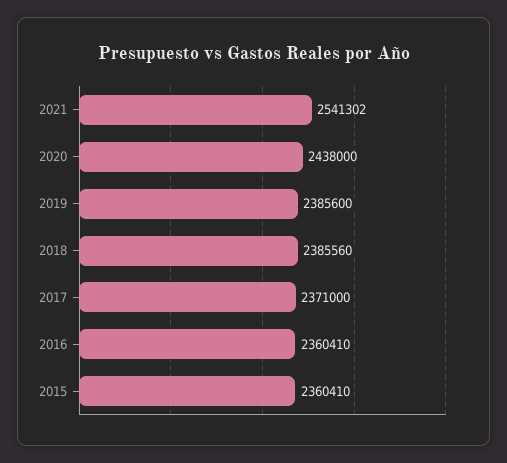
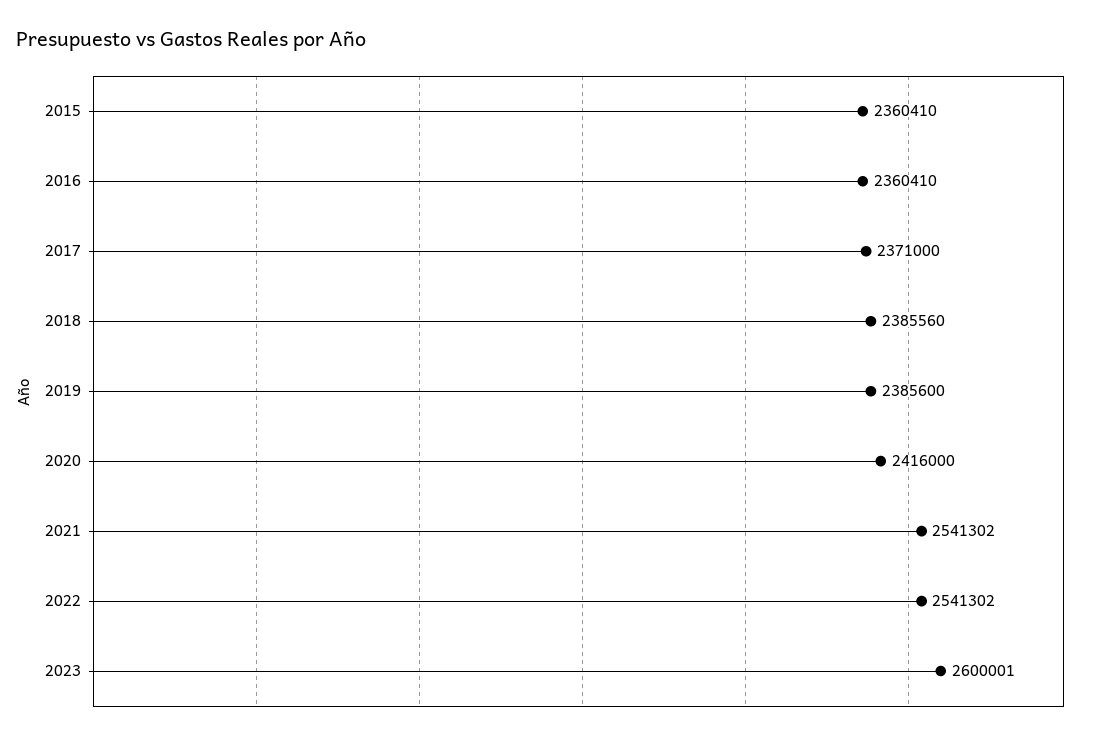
2020: 2438000 -> 2416000
2022: none -> 2541302
2023: none -> 2600001

